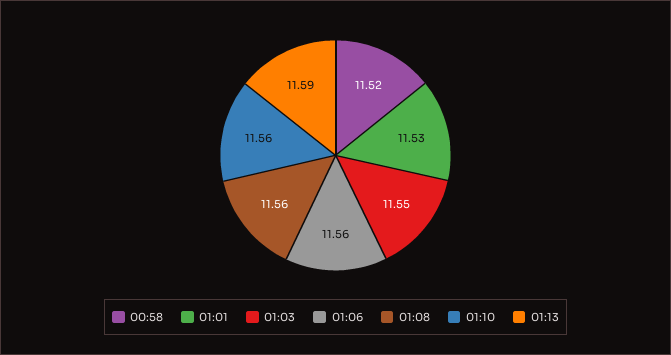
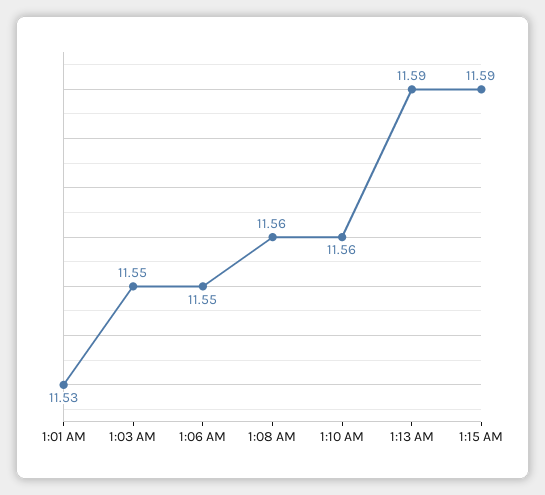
00:58: 11.52 -> none
01:06: 11.56 -> 11.55
1:15 AM: none -> 11.59

